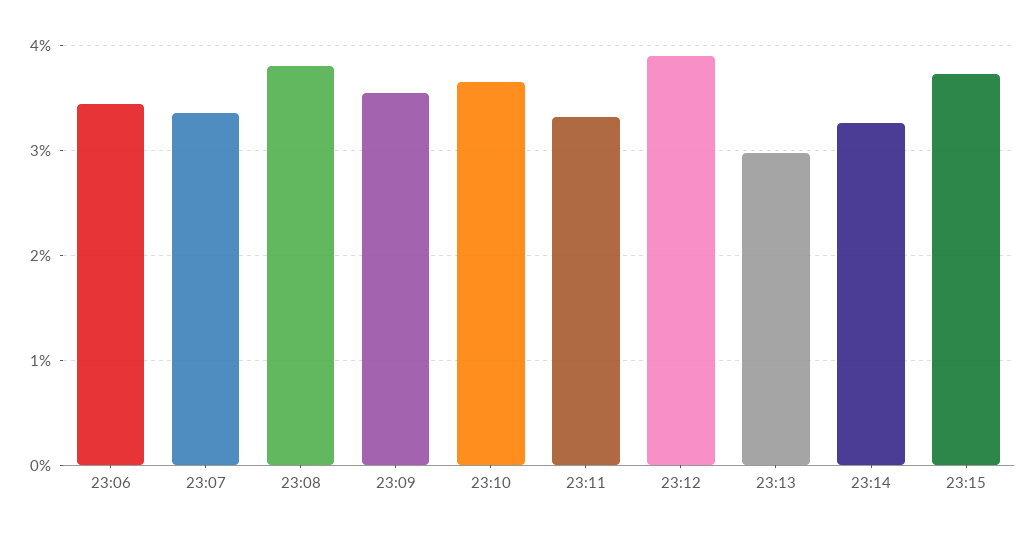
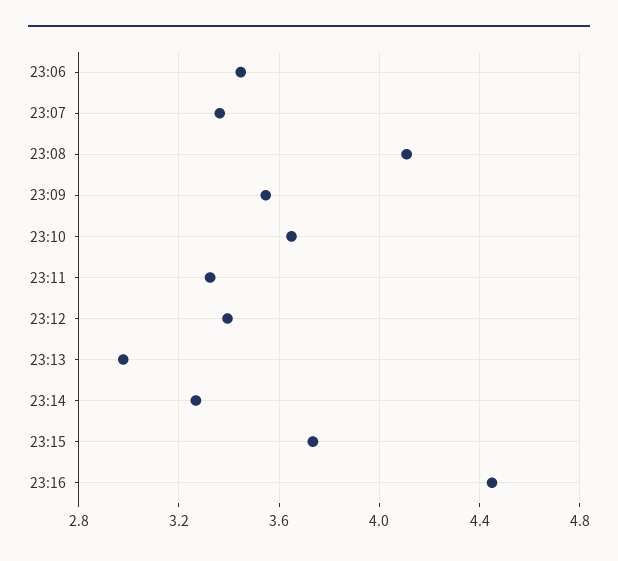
23:08: 3.8 -> 4.1
23:12: 3.9 -> 3.4
23:16: none -> 4.45

